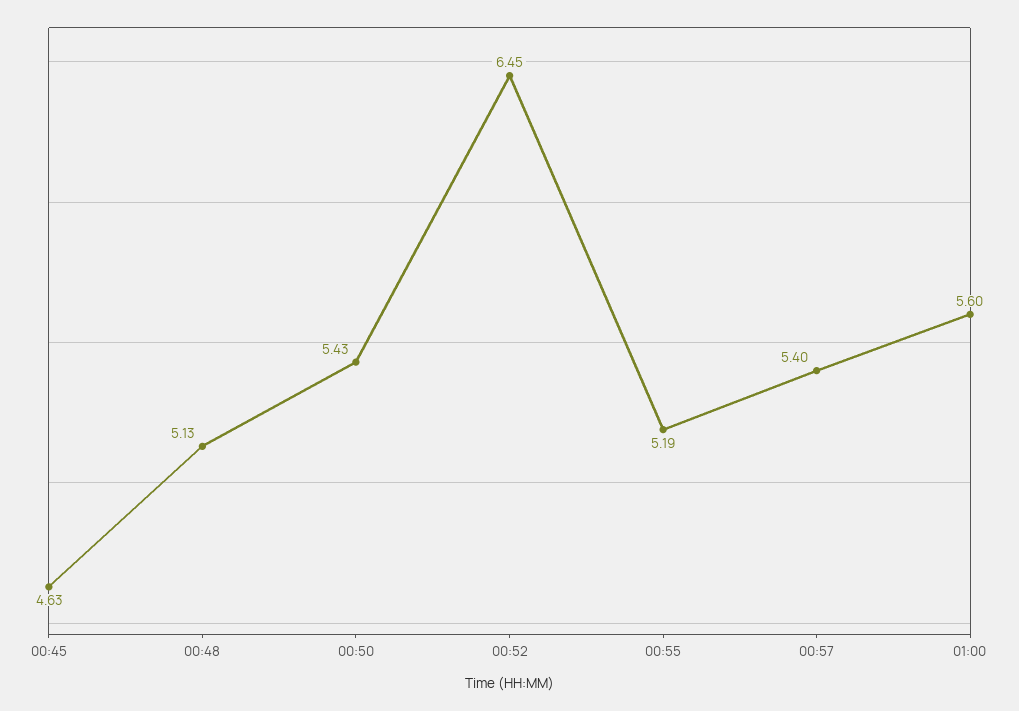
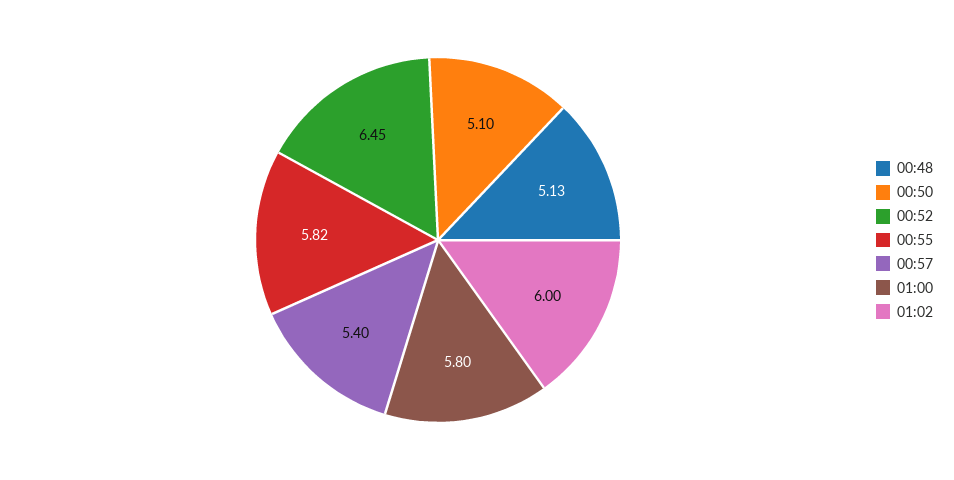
00:45: 4.63 -> none
00:50: 5.43 -> 5.1
00:55: 5.19 -> 5.82
01:00: 5.6 -> 5.8
01:02: none -> 6

